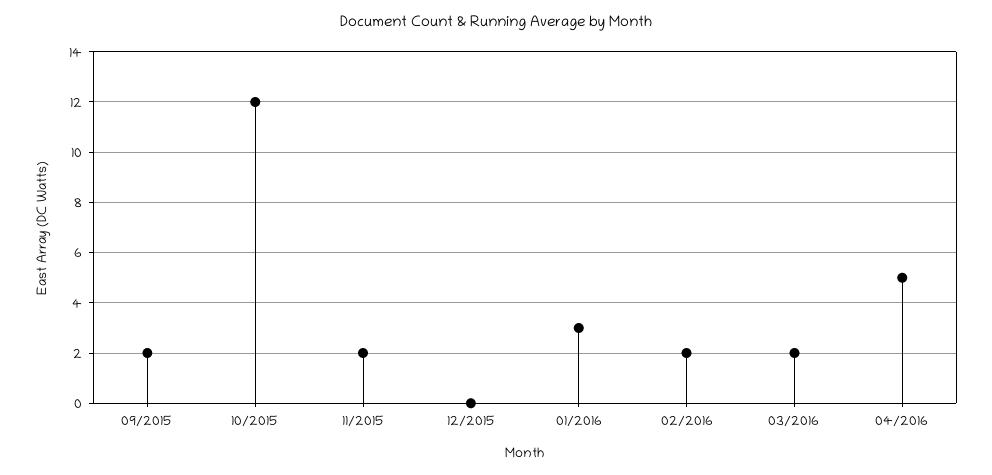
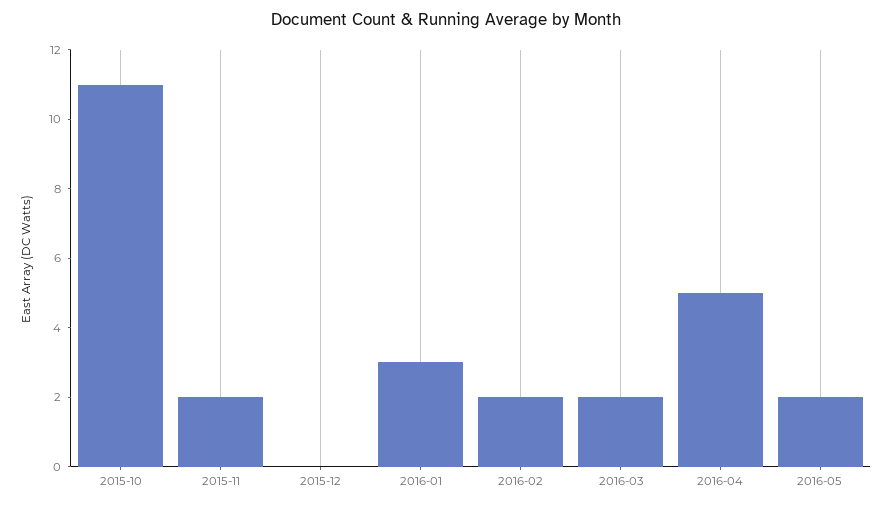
09/2015: 2 -> none
10/2015: 12 -> 11
2016-05: none -> 2

